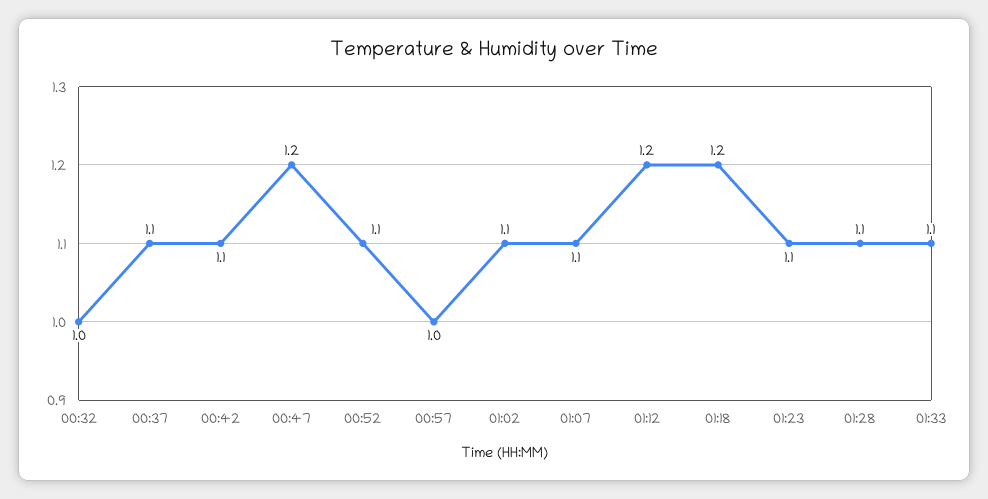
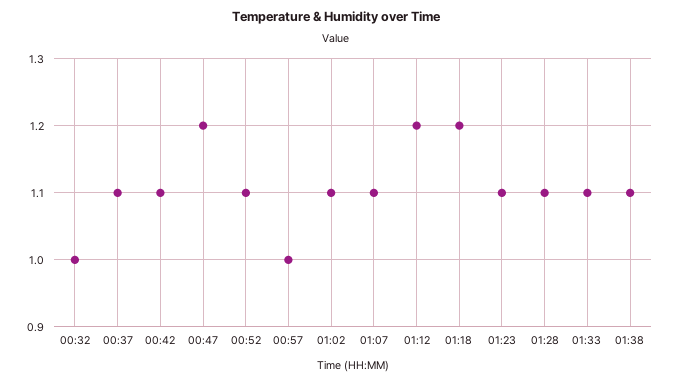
01:38: none -> 1.1

